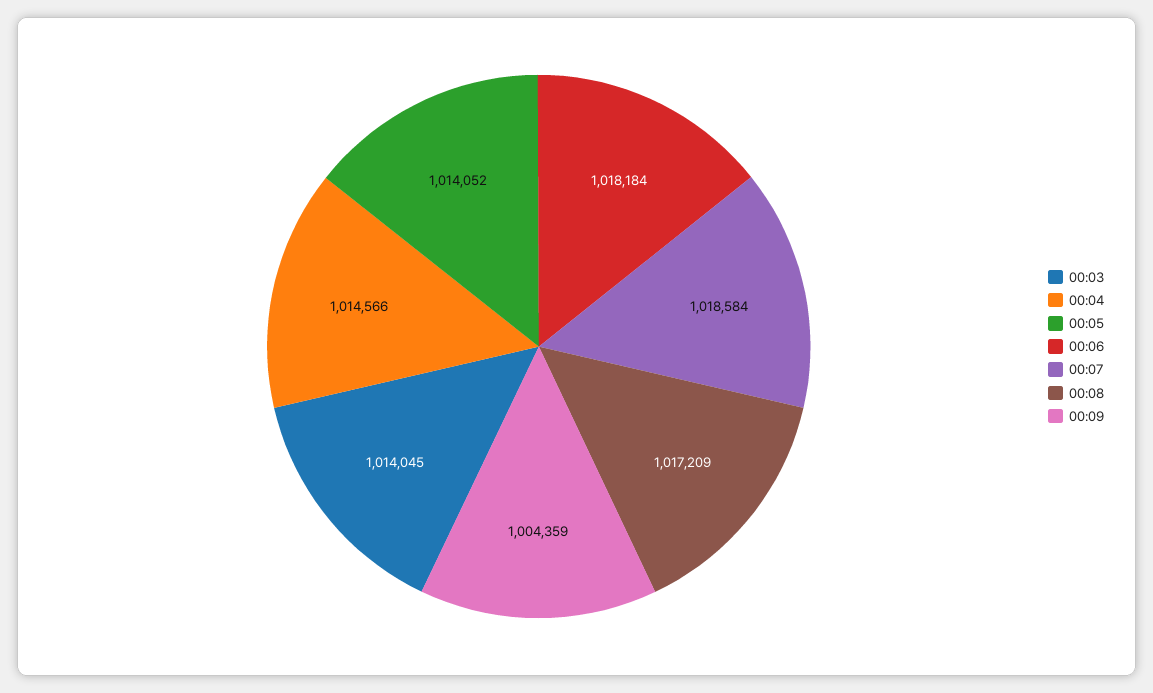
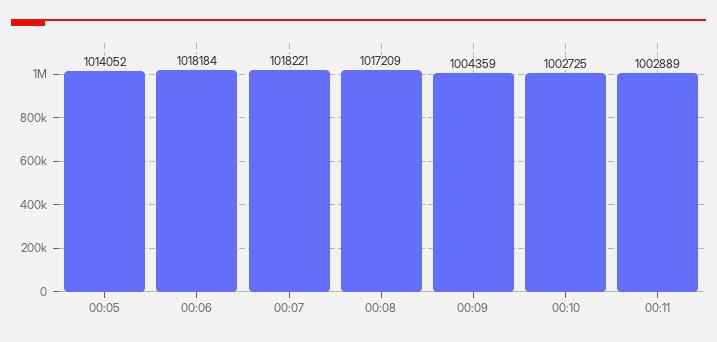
00:03: 1014045 -> none
00:04: 1014566 -> none
00:07: 1018584 -> 1018221
00:10: none -> 1002725
00:11: none -> 1002889

